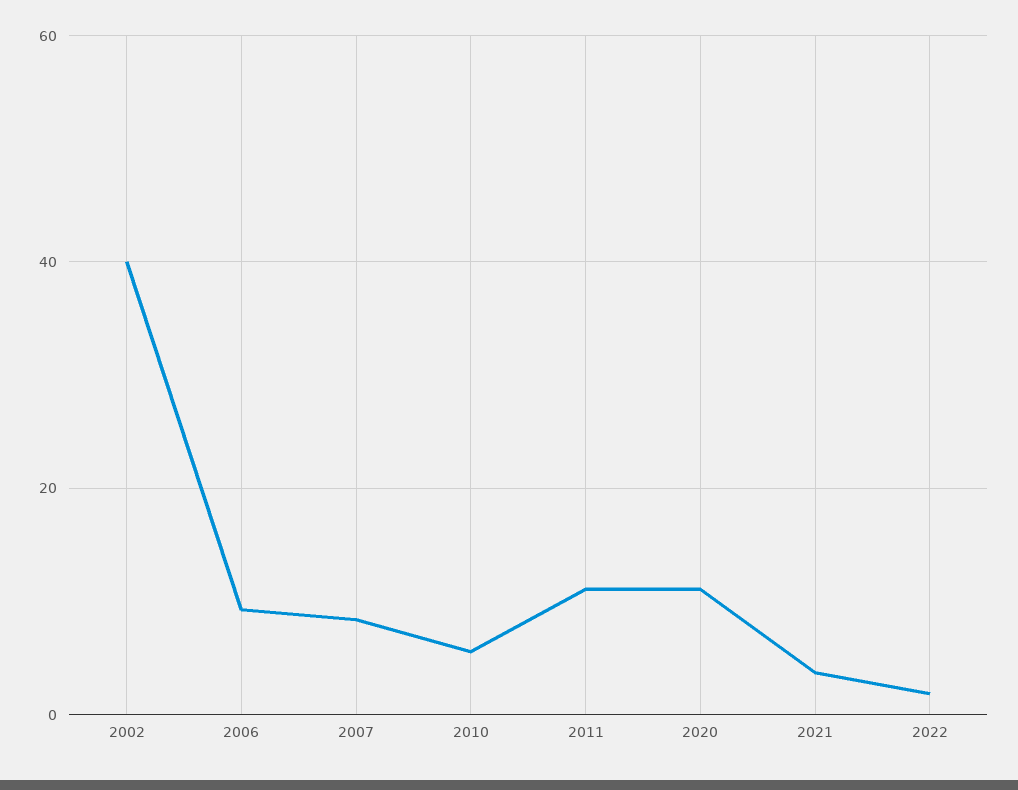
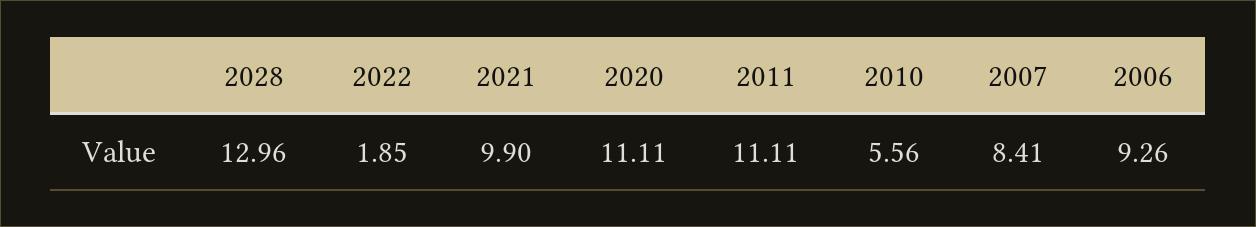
2002: 40 -> none
2021: 4 -> 9.9
2028: none -> 12.96

